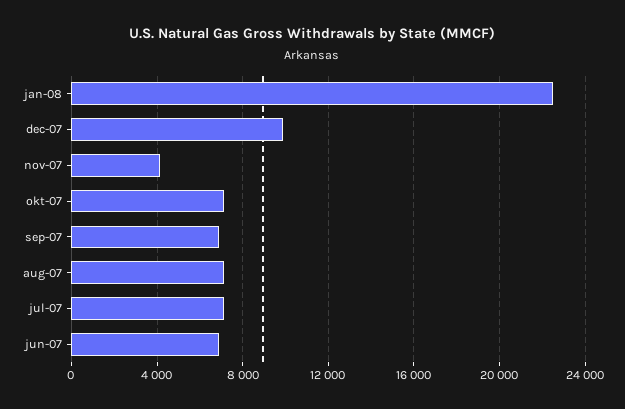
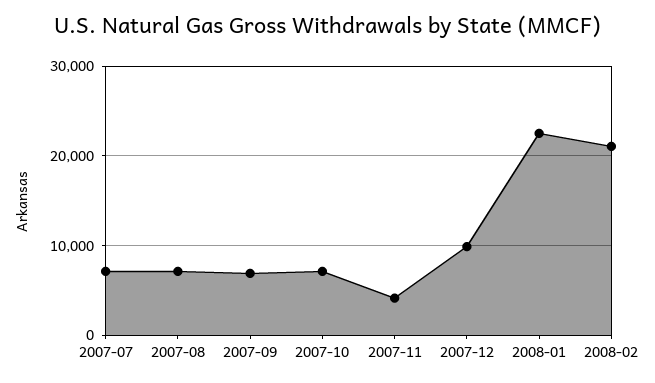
jun-07: 7000 -> none
2008-02: none -> 21000

